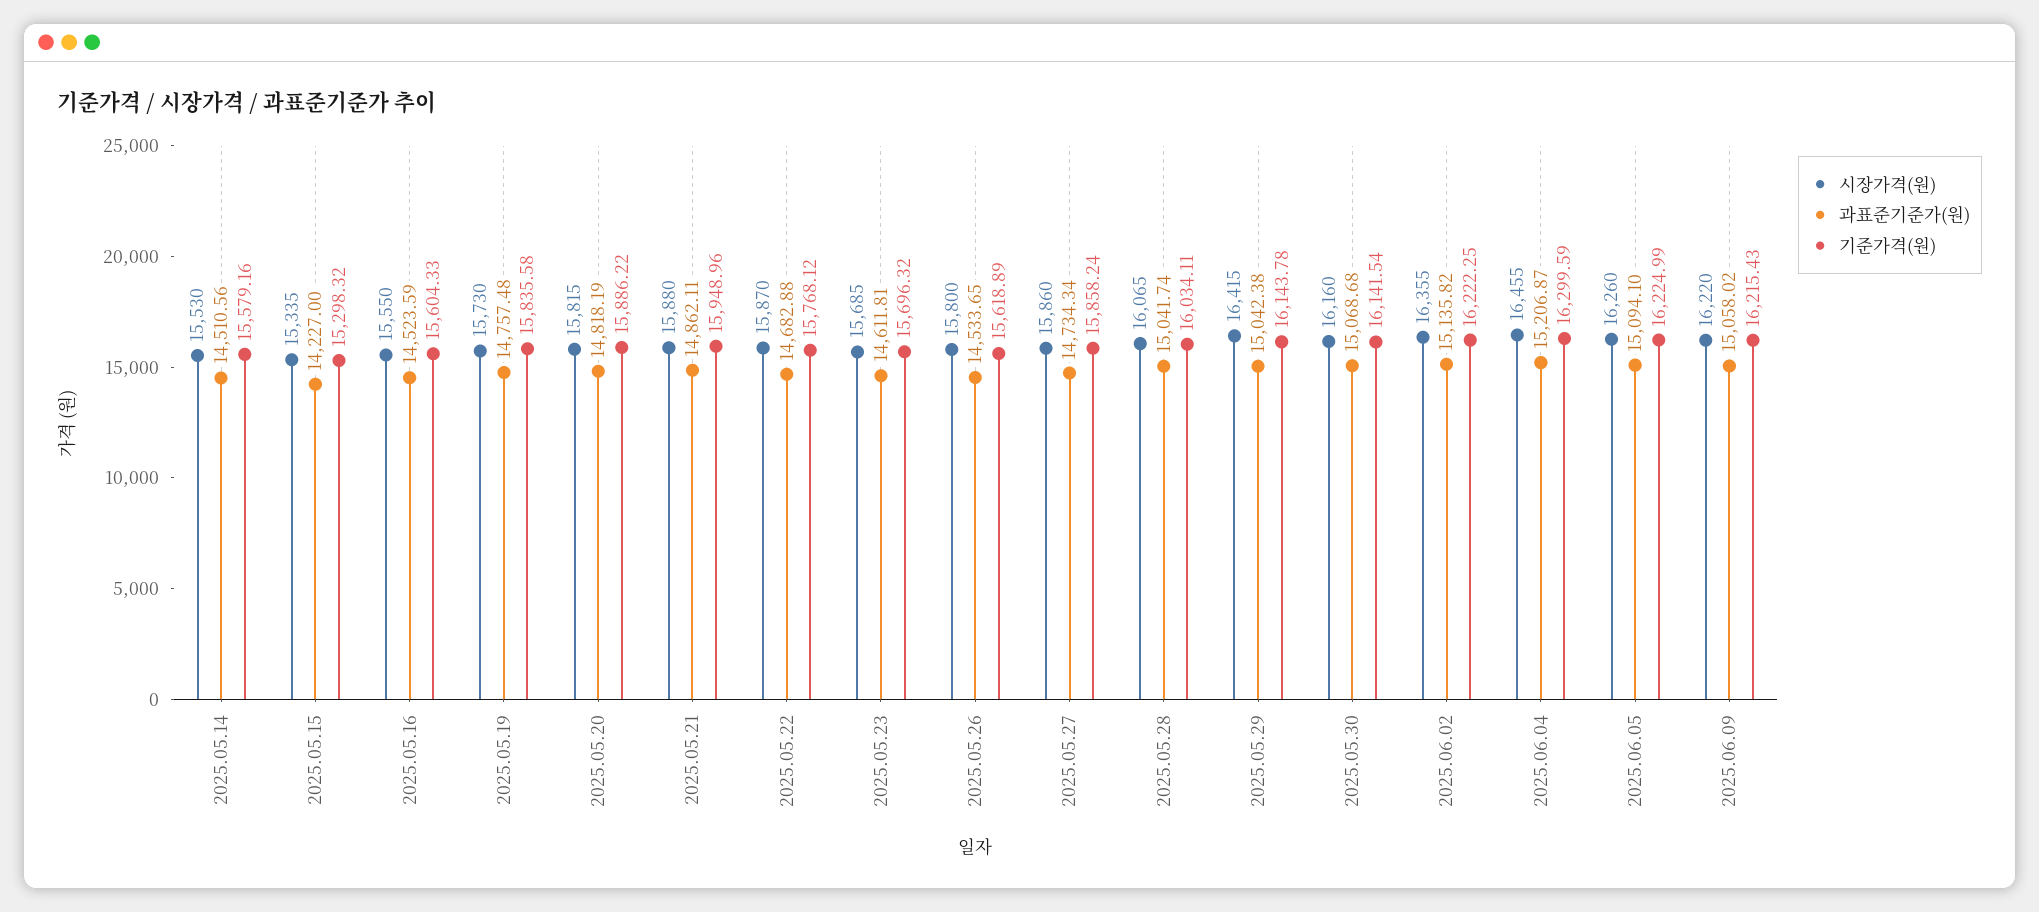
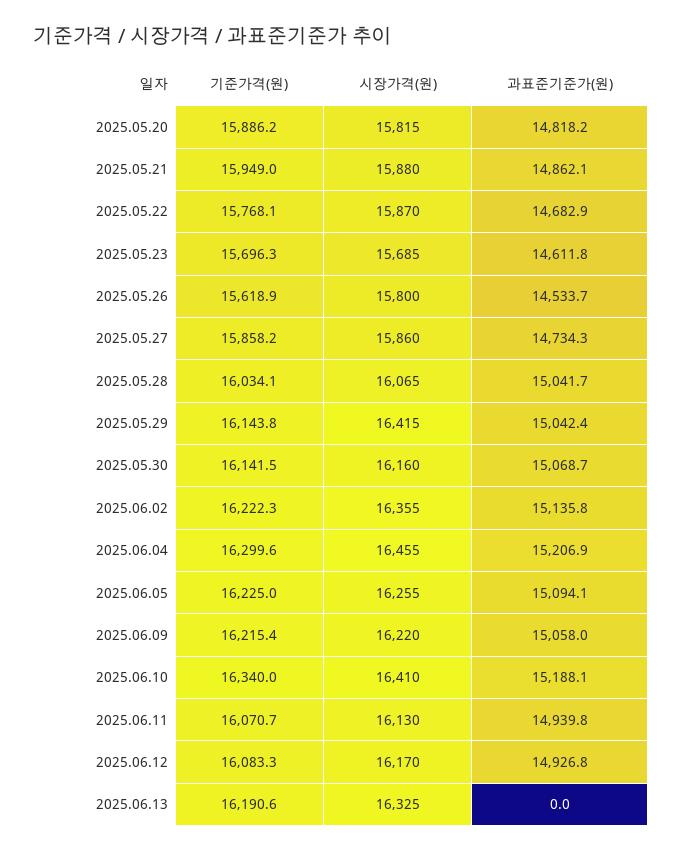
시장가격(원), 2025.05.14: 15530 -> none
과표준기준가(원), 2025.05.14: 14510.56 -> none
기준가격(원), 2025.05.14: 15579.16 -> none
시장가격(원), 2025.05.15: 15335 -> none
과표준기준가(원), 2025.05.15: 14227 -> none
기준가격(원), 2025.05.15: 15298.32 -> none
시장가격(원), 2025.05.16: 15550 -> none
과표준기준가(원), 2025.05.16: 14523.59 -> none
기준가격(원), 2025.05.16: 15604.33 -> none
시장가격(원), 2025.05.19: 15730 -> none
과표준기준가(원), 2025.05.19: 14757.48 -> none
기준가격(원), 2025.05.19: 15835.58 -> none
시장가격(원), 2025.06.05: 16260 -> 16255
기준가격(원), 2025.06.10: none -> 16340
시장가격(원), 2025.06.10: none -> 16410
과표준기준가(원), 2025.06.10: none -> 15188.1
기준가격(원), 2025.06.11: none -> 16070.7
시장가격(원), 2025.06.11: none -> 16130
과표준기준가(원), 2025.06.11: none -> 14939.8
기준가격(원), 2025.06.12: none -> 16083.3
시장가격(원), 2025.06.12: none -> 16170
과표준기준가(원), 2025.06.12: none -> 14926.8
기준가격(원), 2025.06.13: none -> 16190.6
시장가격(원), 2025.06.13: none -> 16325
과표준기준가(원), 2025.06.13: none -> 0

